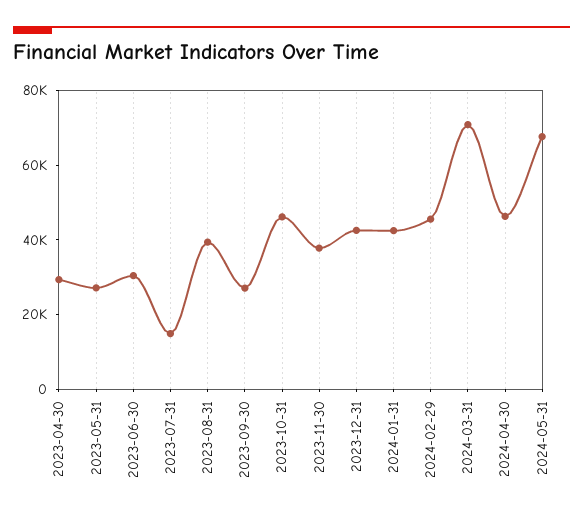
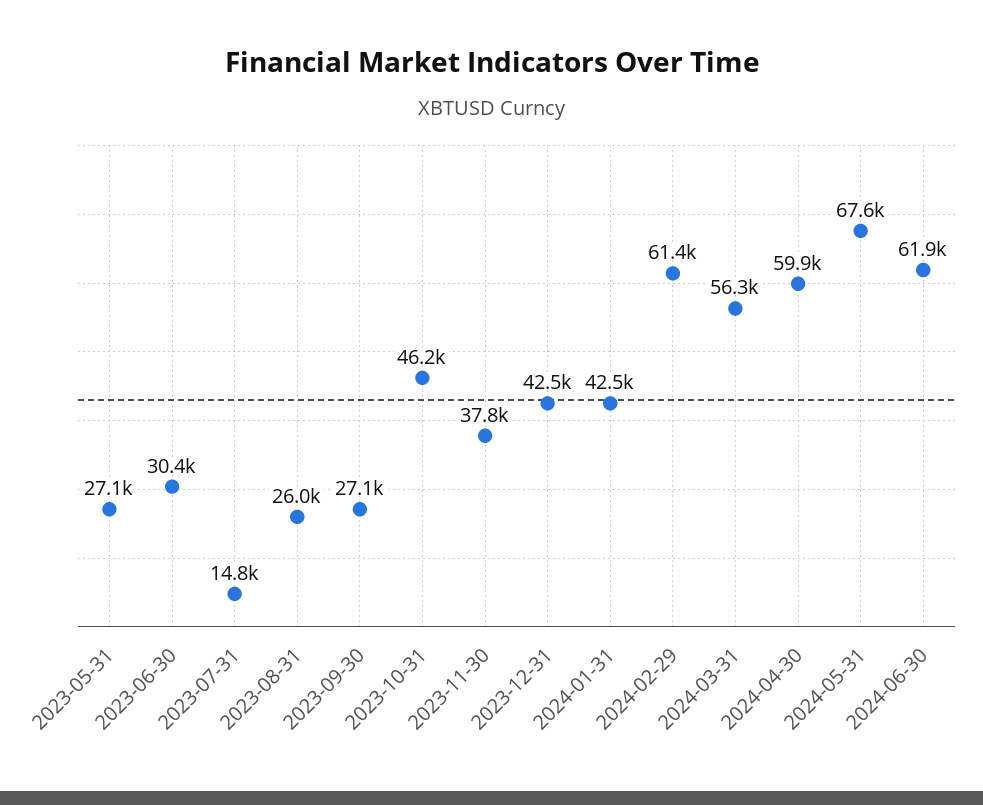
2023-04-30: 30000 -> none
2023-08-31: 40000 -> 26000
2024-02-29: 45000 -> 61400
2024-03-31: 70000 -> 56300
2024-04-30: 45000 -> 59900
2024-06-30: none -> 61900

